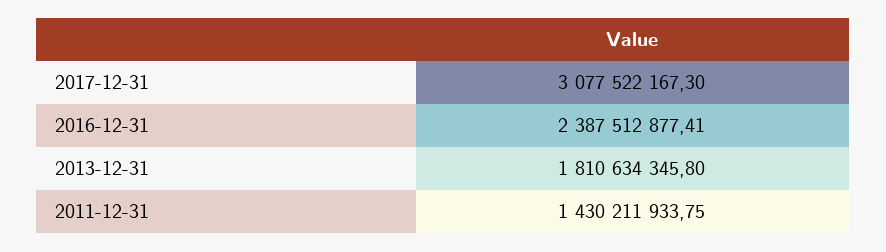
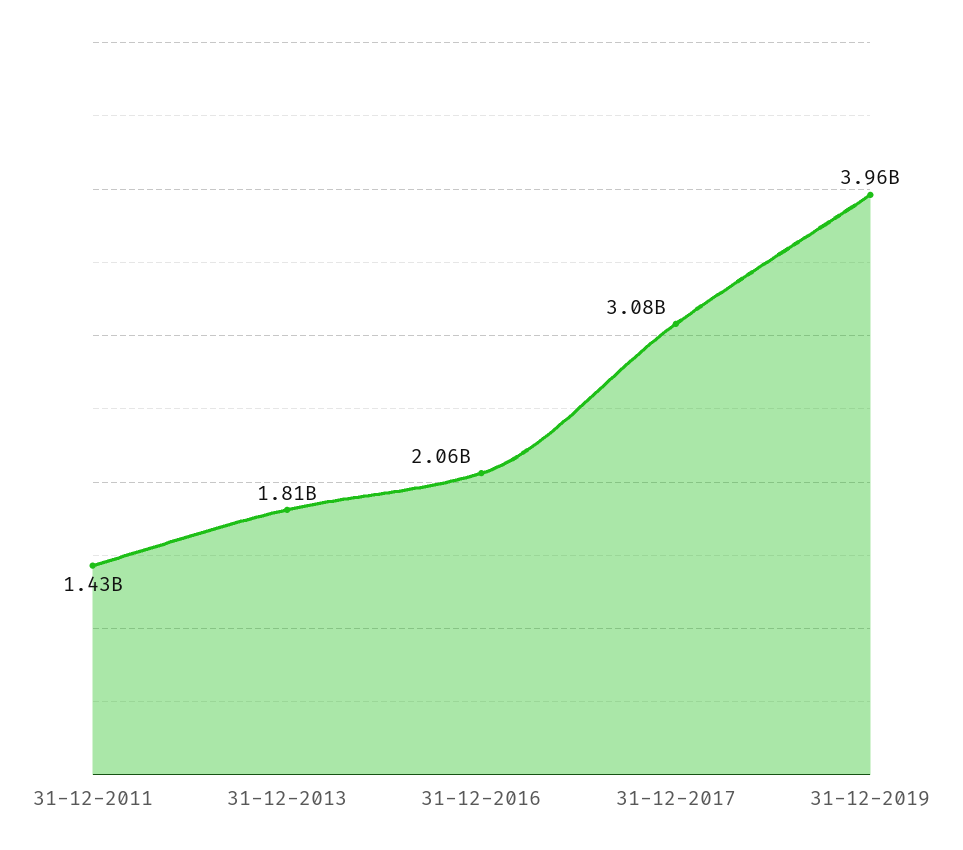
2016-12-31: 2387512877.41 -> 2060000000
31-12-2019: none -> 3960000000

